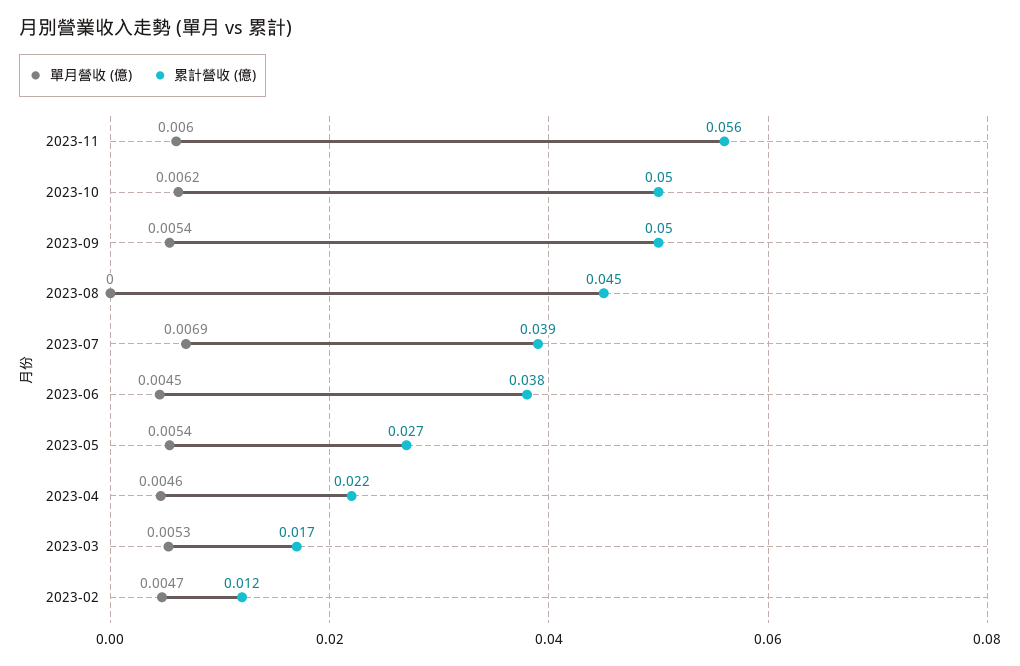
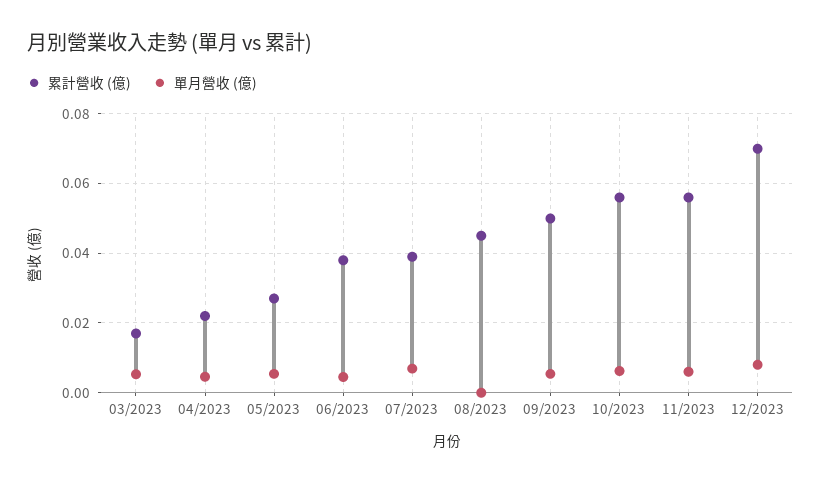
累計營收 (億), 2023-10: 0.05 -> 0.056
單月營收 (億), 2023-02: 0.0047 -> none
累計營收 (億), 2023-02: 0.012 -> none
累計營收 (億), 12/2023: none -> 0.07
單月營收 (億), 12/2023: none -> 0.008

